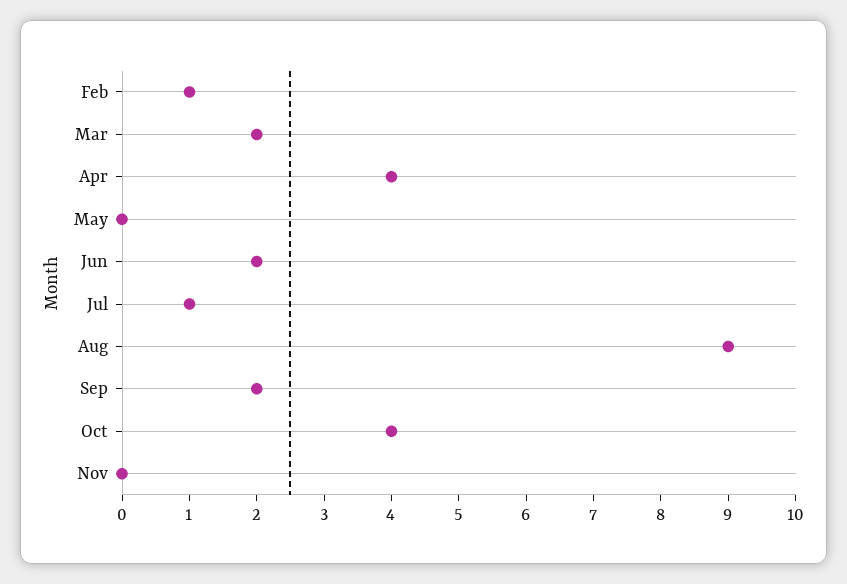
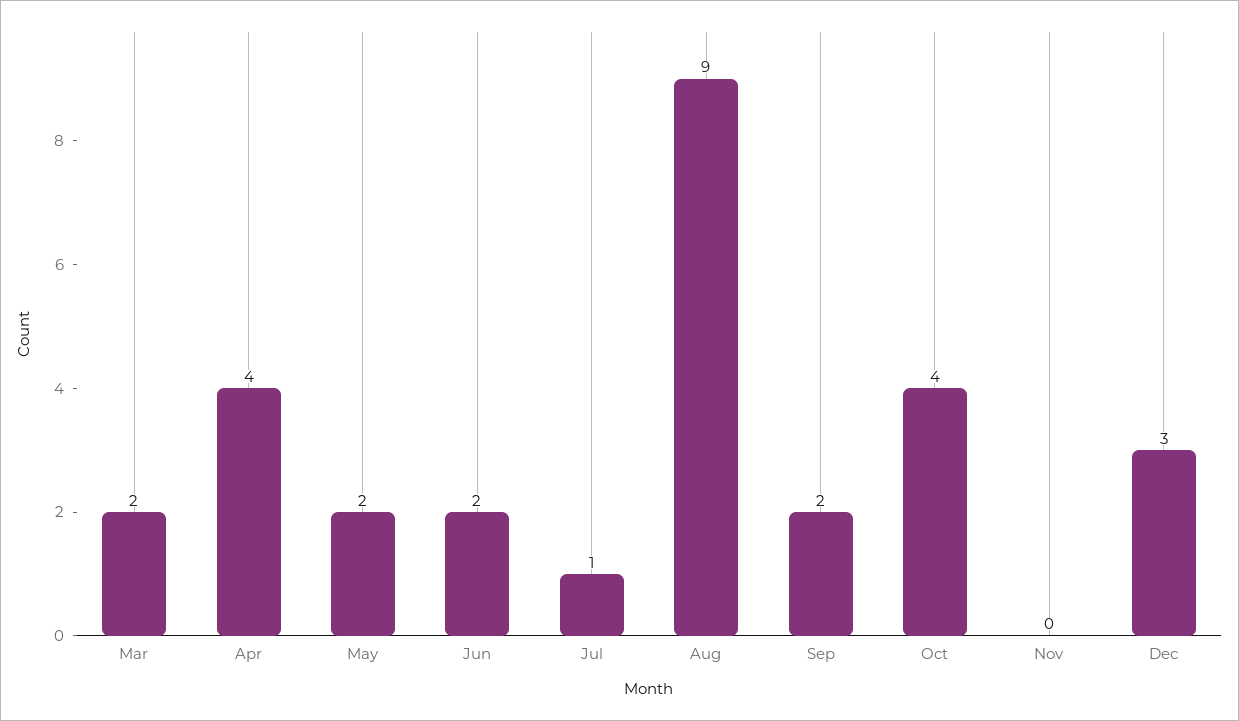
Feb: 1 -> none
May: 0 -> 2
Dec: none -> 3

